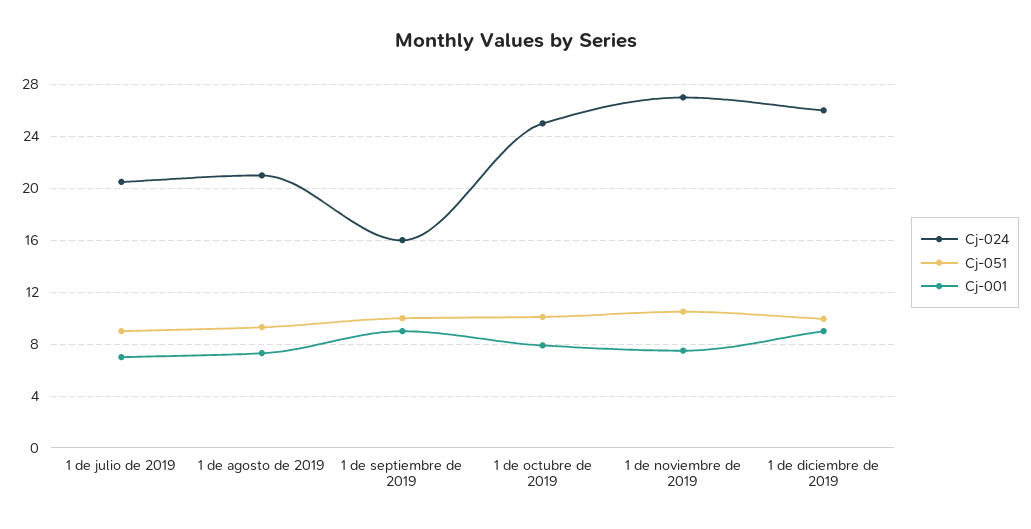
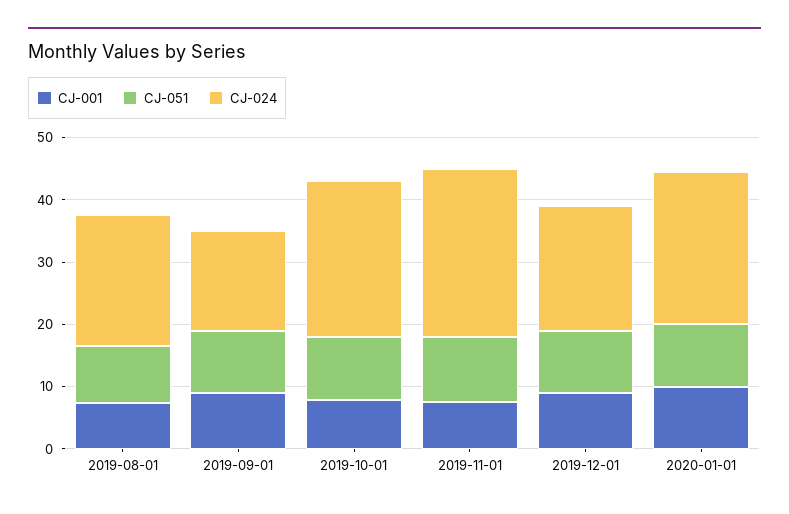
Cj-024, 1 de julio de 2019: 20.5 -> none
Cj-051, 1 de julio de 2019: 9 -> none
Cj-001, 1 de julio de 2019: 7 -> none
Cj-024, 1 de diciembre de 2019: 26 -> 20
Cj-001, 2020-01-01: none -> 10
Cj-051, 2020-01-01: none -> 10
Cj-024, 2020-01-01: none -> 24

